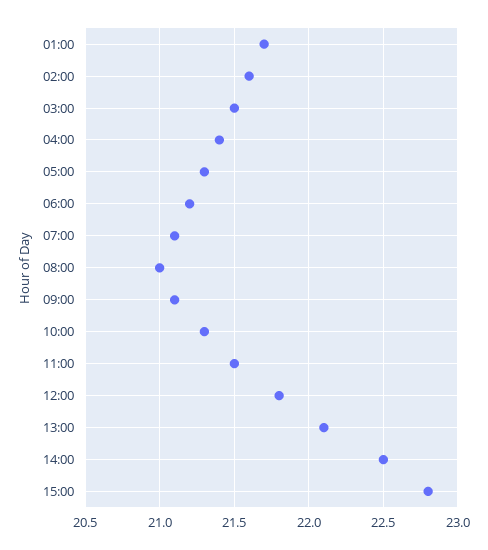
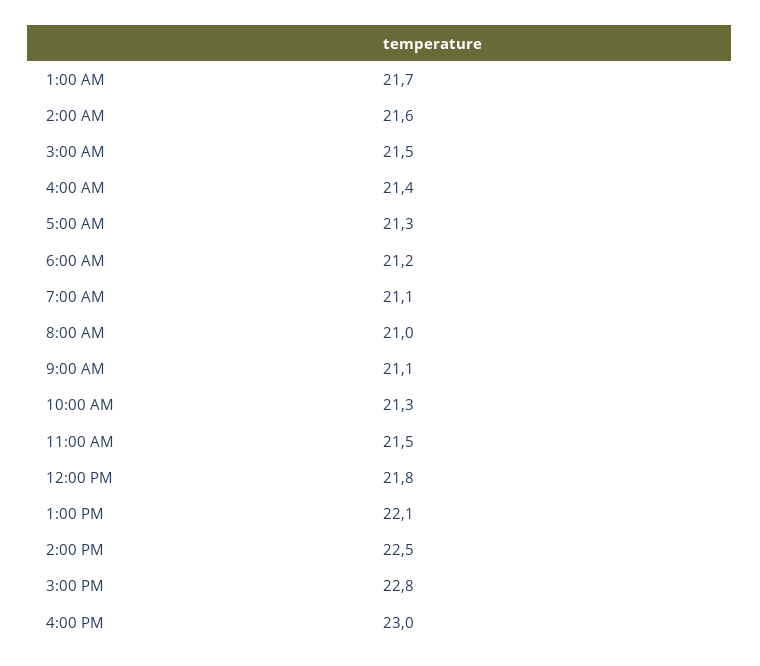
4:00 PM: none -> 23

